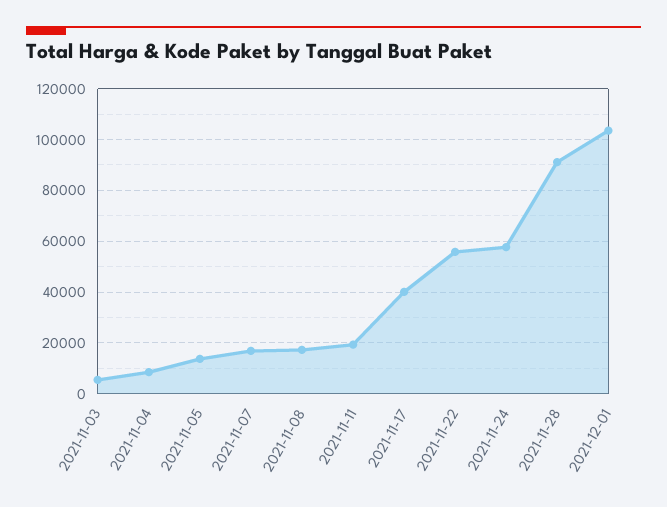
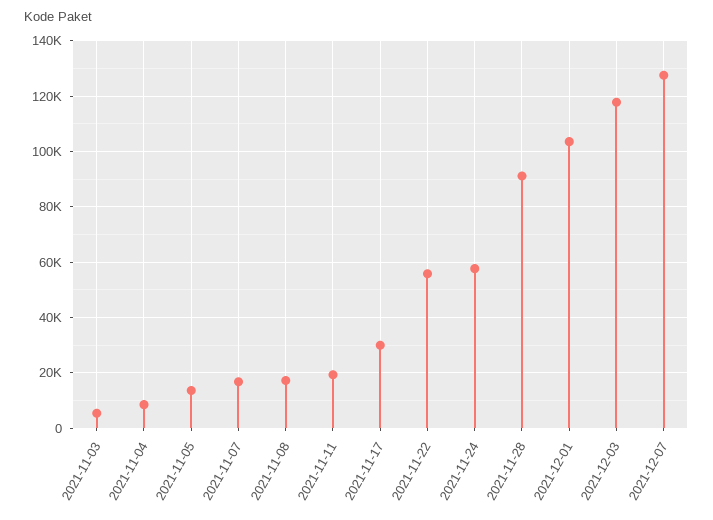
2021-11-17: 40000 -> 30000
2021-12-03: none -> 117500
2021-12-07: none -> 127500

